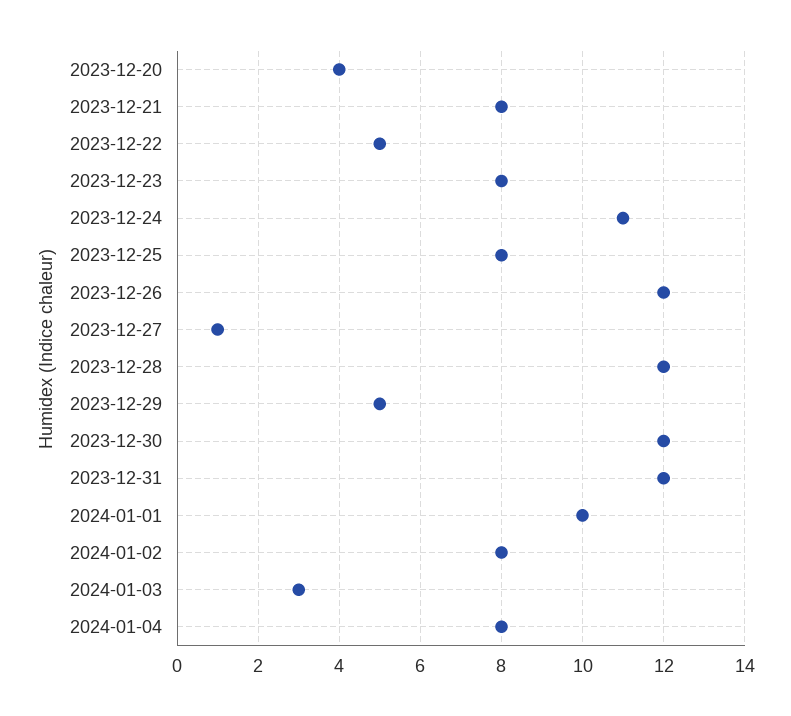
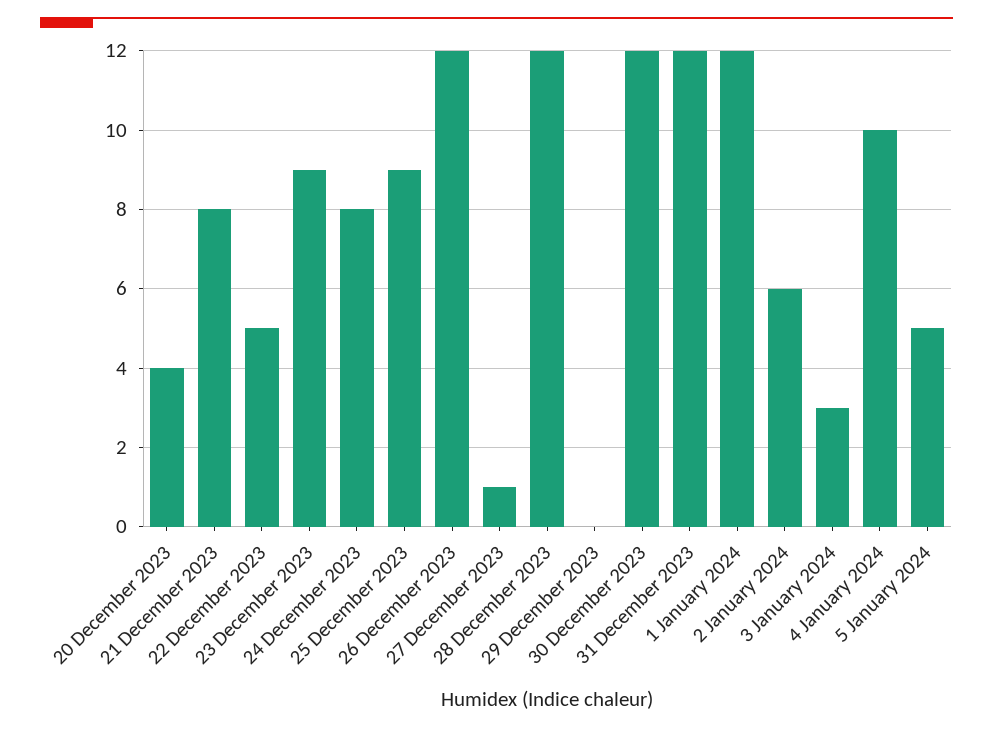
2023-12-23: 8 -> 9
2023-12-24: 11 -> 8
2023-12-25: 8 -> 9
2023-12-29: 5 -> 0
2024-01-01: 10 -> 12
2024-01-02: 8 -> 6
2024-01-04: 8 -> 10
5 January 2024: none -> 5

